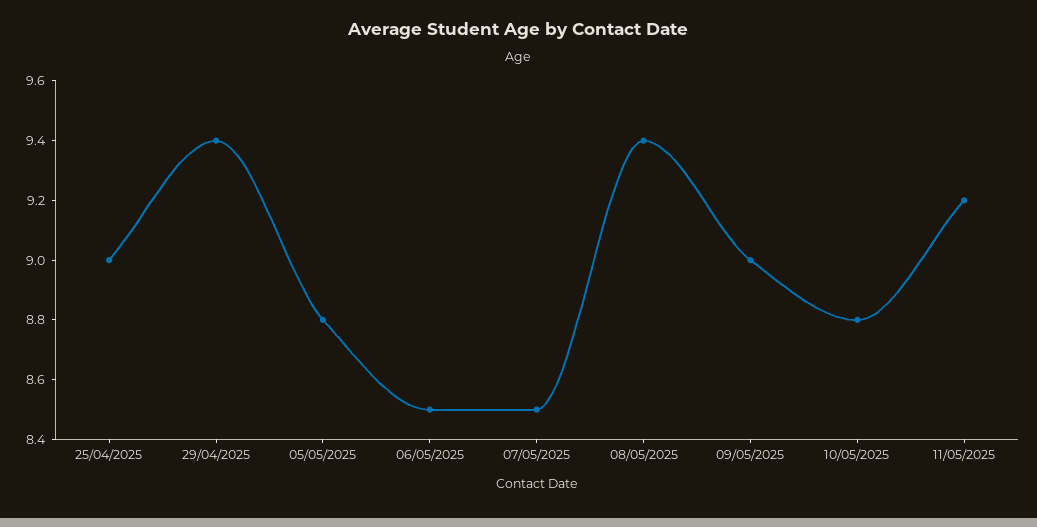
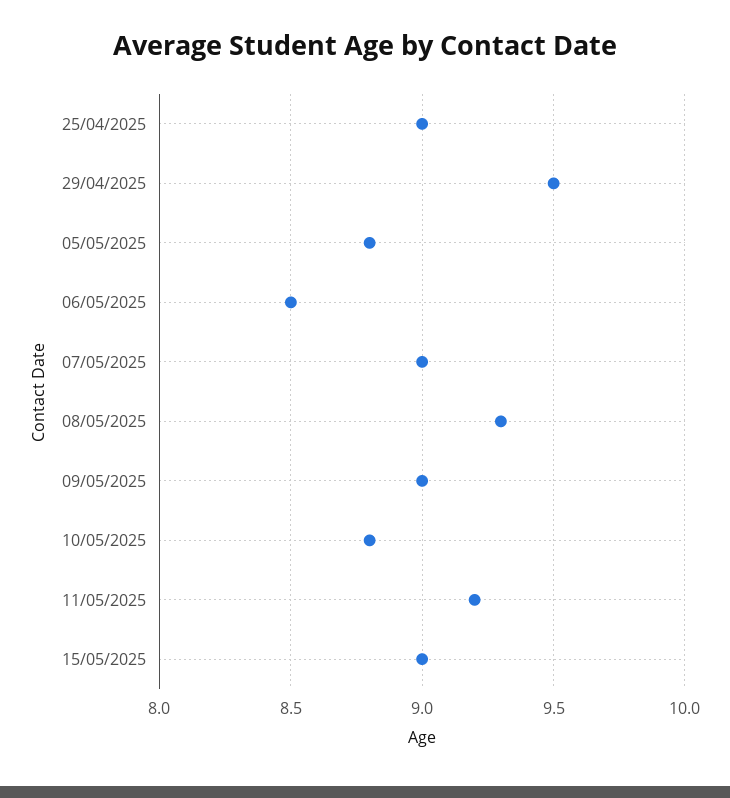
29/04/2025: 9.4 -> 9.5
07/05/2025: 8.5 -> 9
08/05/2025: 9.4 -> 9.3
15/05/2025: none -> 9

